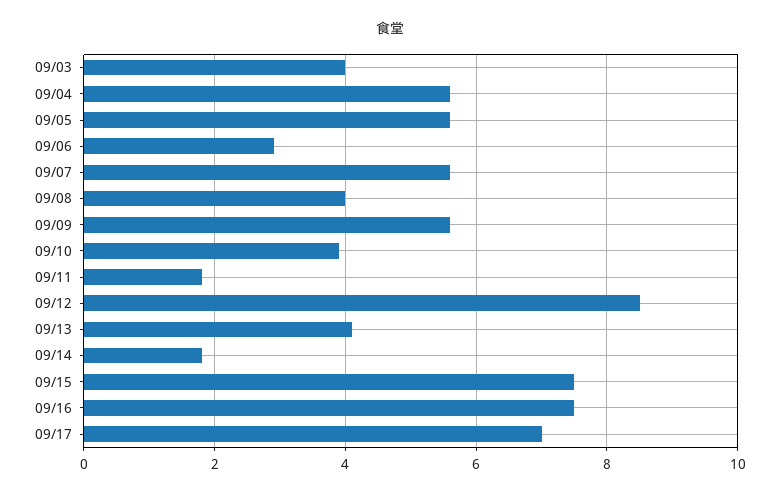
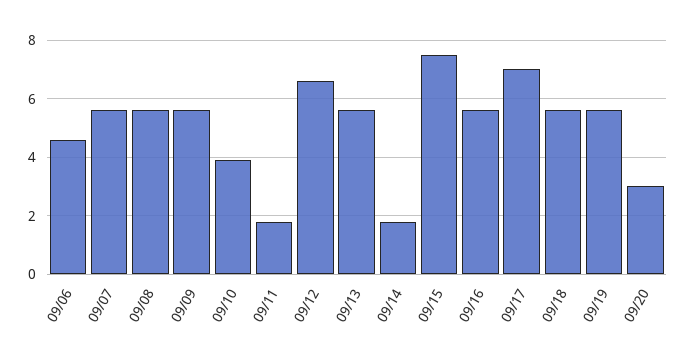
09/03: 4 -> none
09/04: 5.5 -> none
09/05: 5.5 -> none
09/06: 3 -> 4.5
09/08: 4 -> 5.5
09/12: 8.5 -> 6.5
09/13: 4 -> 5.5
09/16: 7.5 -> 5.5
09/18: none -> 5.5
09/19: none -> 5.5
09/20: none -> 3

